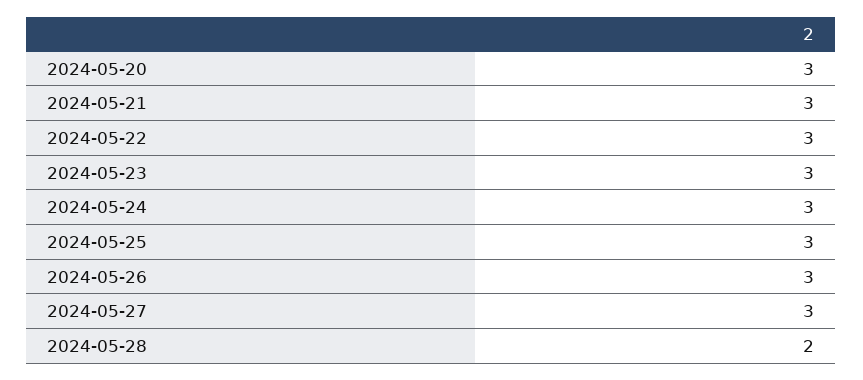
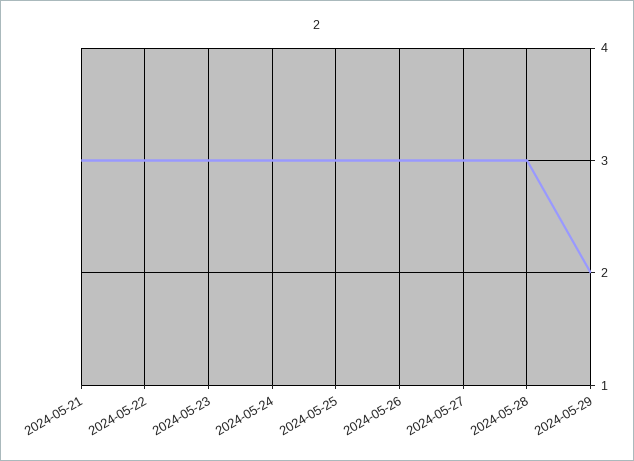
2024-05-20: 3 -> none
2024-05-28: 2 -> 3
2024-05-29: none -> 2

